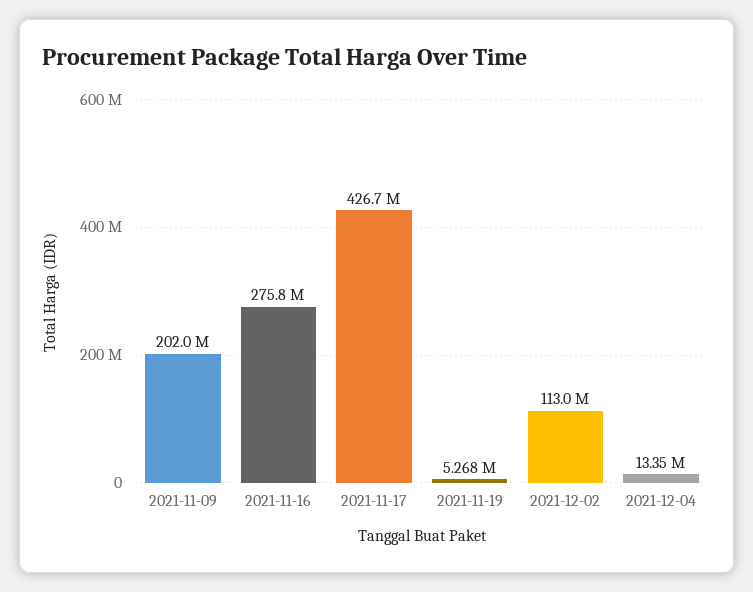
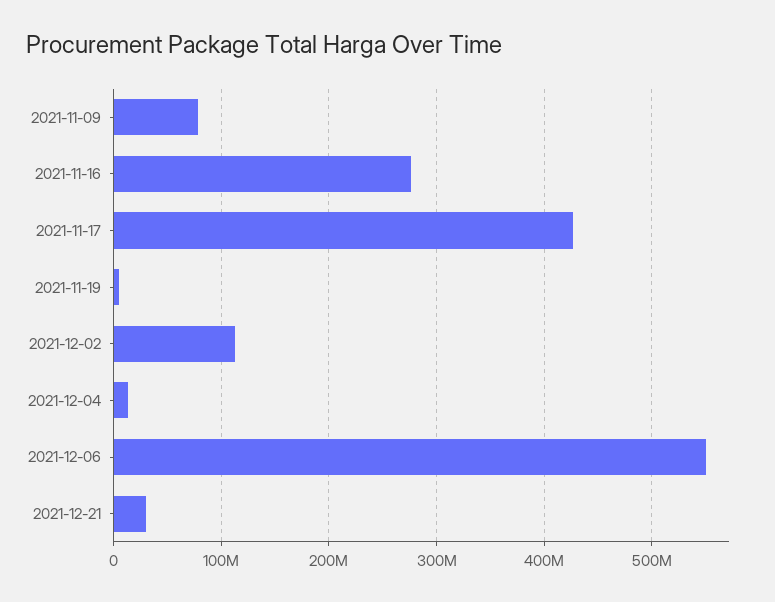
2021-11-09: 202000000 -> 80000000
2021-12-06: none -> 550000000
2021-12-21: none -> 30000000

